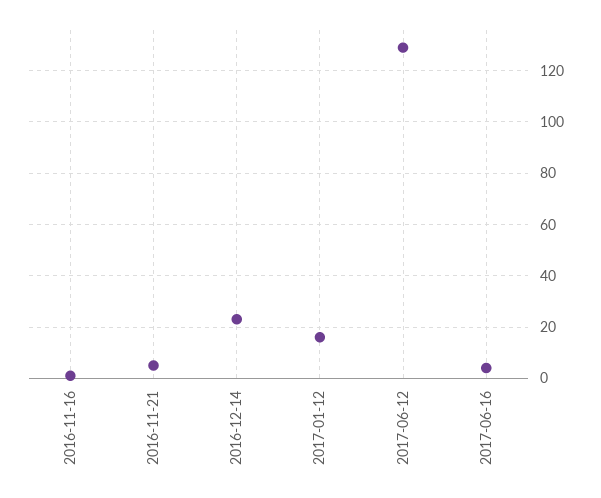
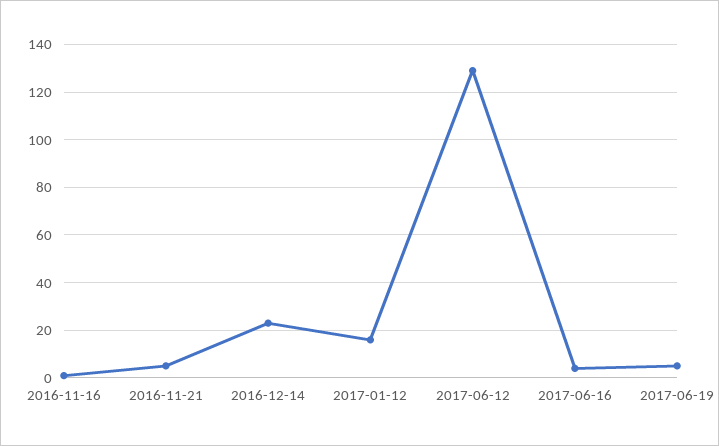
2017-06-19: none -> 5

